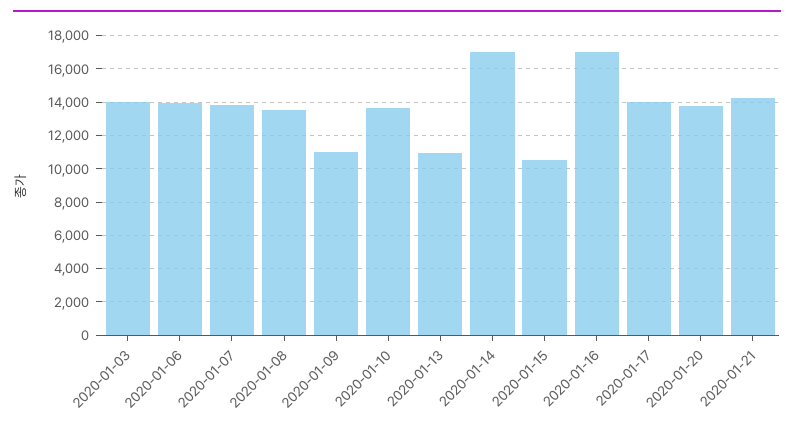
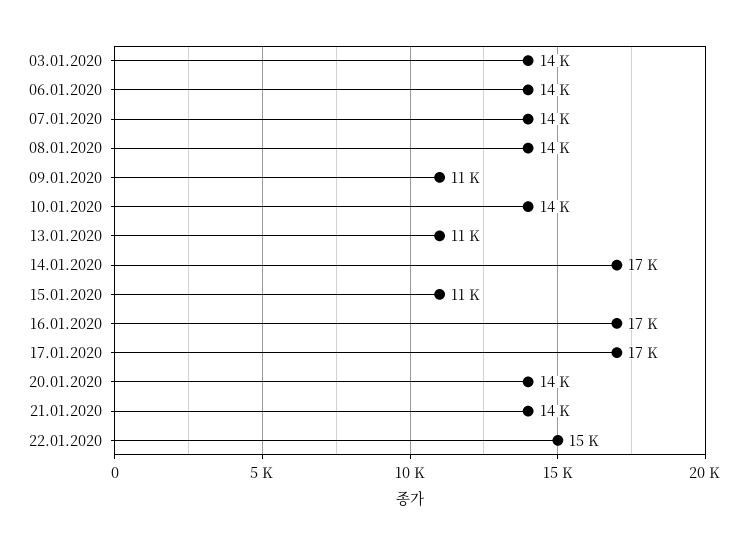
2020-01-17: 14000 -> 17000
22.01.2020: none -> 15000

